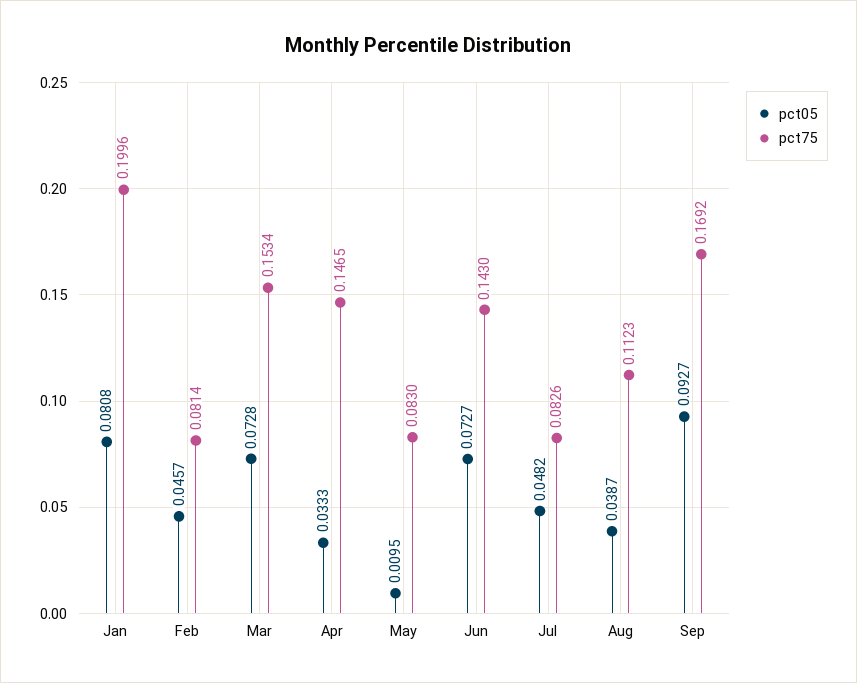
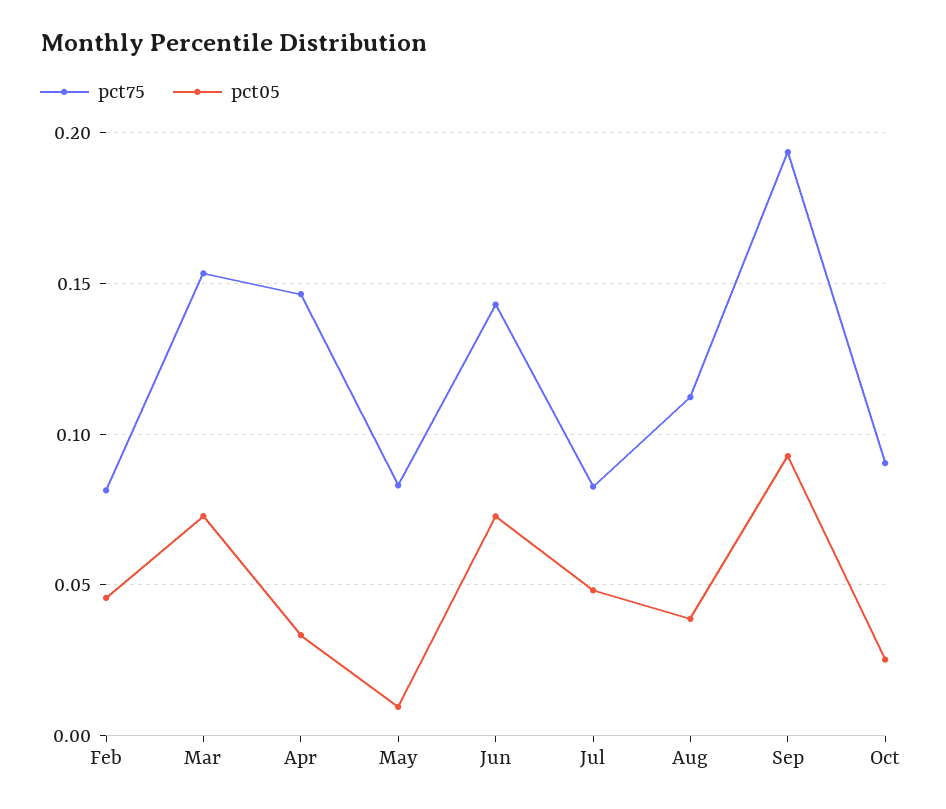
pct05, Jan: 0.0808 -> none
pct75, Jan: 0.1996 -> none
pct75, Sep: 0.1692 -> 0.195
pct75, Oct: none -> 0.09
pct05, Oct: none -> 0.025

